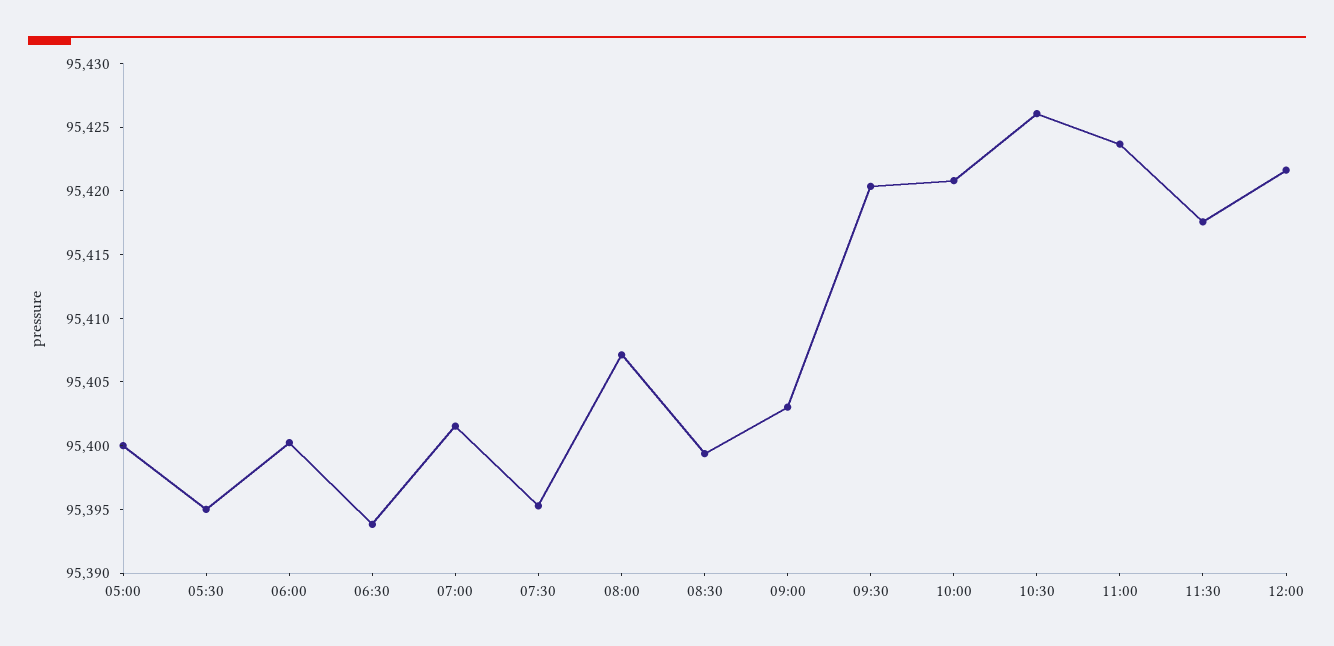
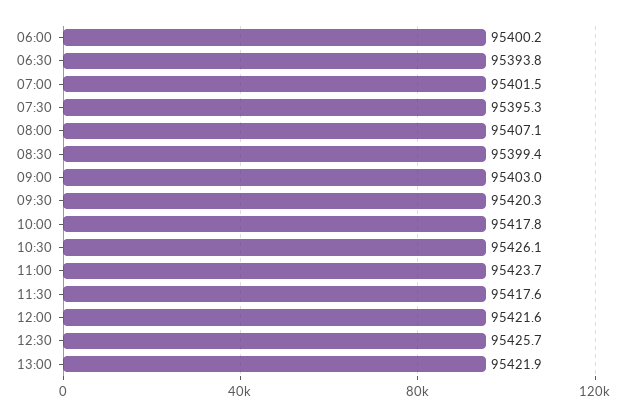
05:00: 95400 -> none
05:30: 95395 -> none
10:00: 95421 -> 95417.8
12:30: none -> 95425.7
13:00: none -> 95421.9

